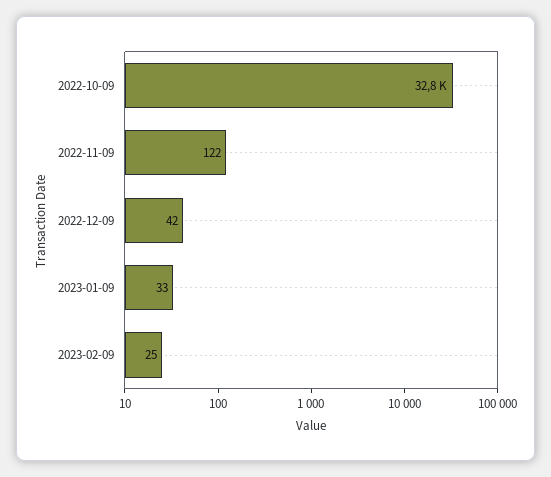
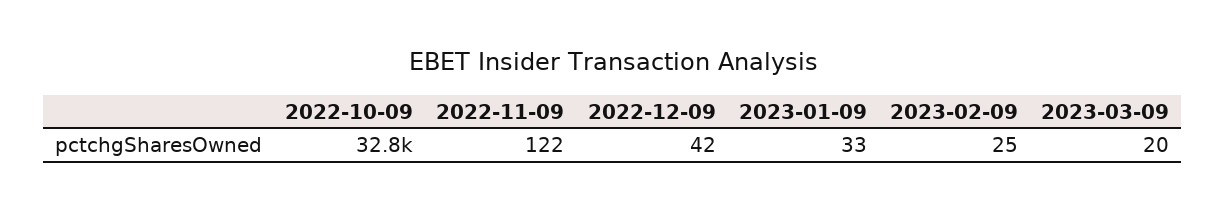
2023-03-09: none -> 20

